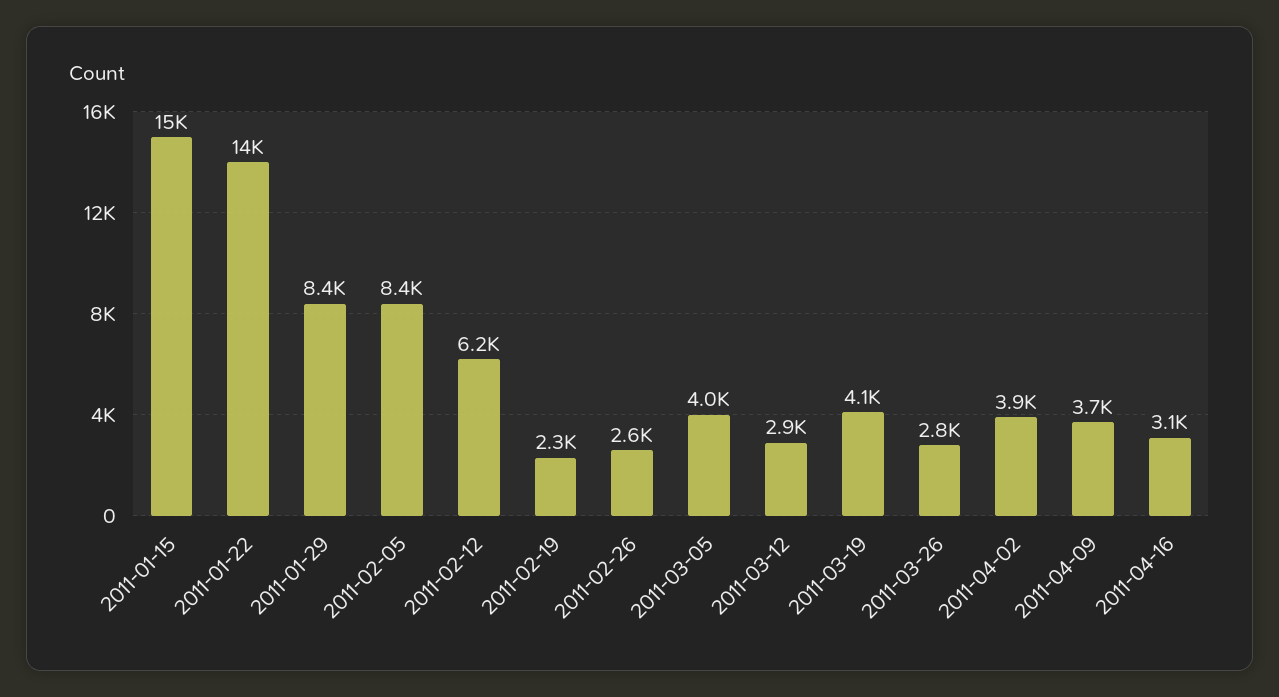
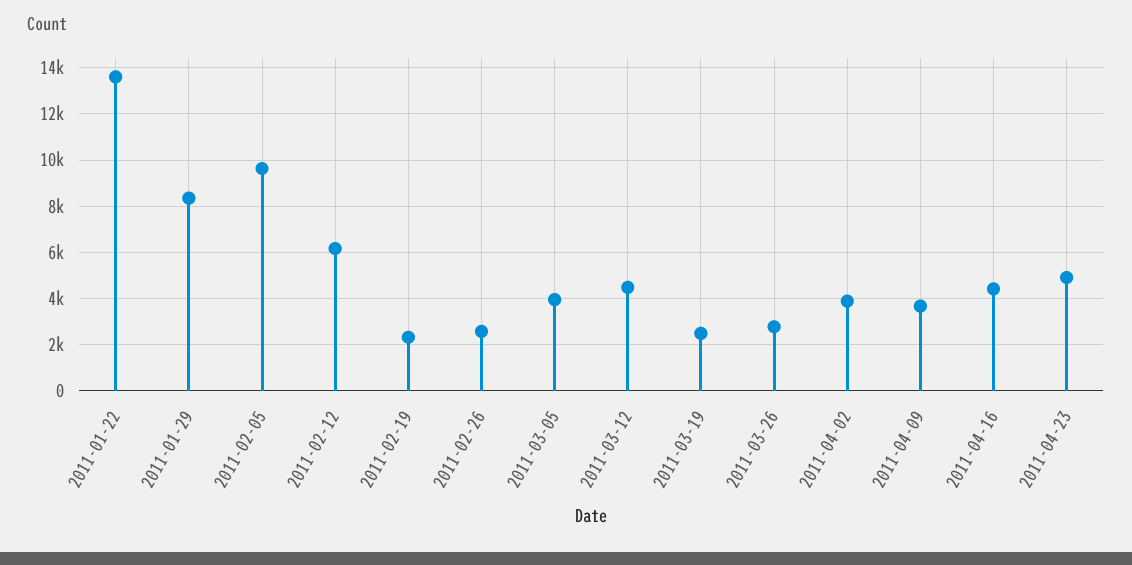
2011-01-15: 15000 -> none
2011-02-05: 8400 -> 9500
2011-03-12: 2900 -> 4500
2011-03-19: 4100 -> 2500
2011-04-16: 3100 -> 4500
2011-04-23: none -> 5000

